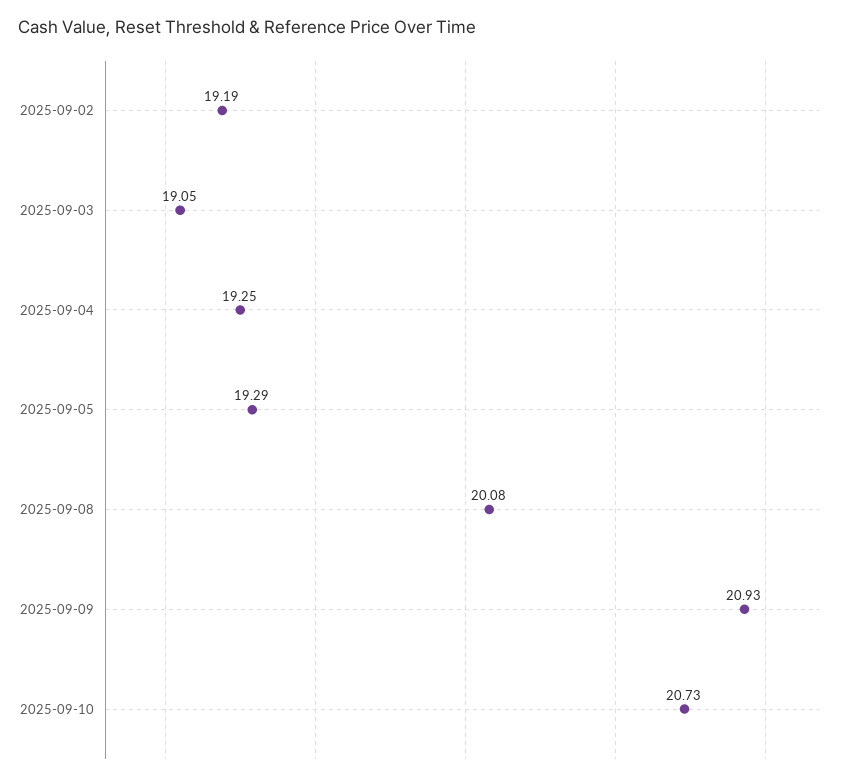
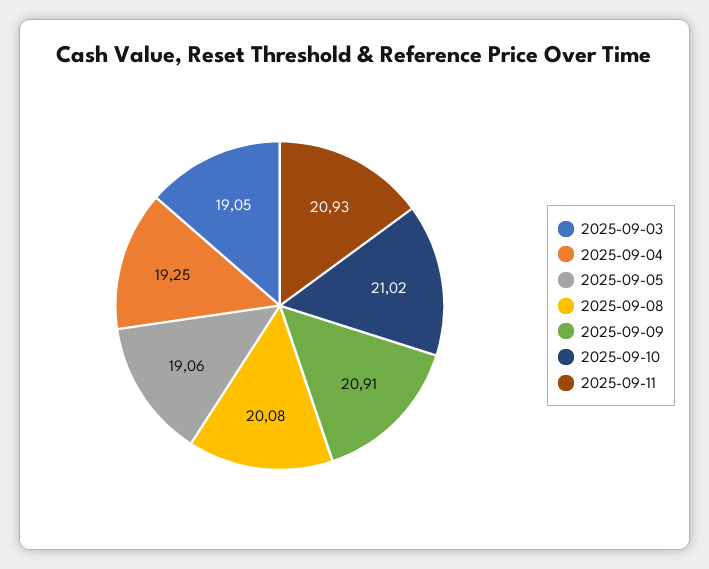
2025-09-02: 19.19 -> none
2025-09-05: 19.29 -> 19.06
2025-09-09: 20.93 -> 20.91
2025-09-10: 20.73 -> 21.02
2025-09-11: none -> 20.93

